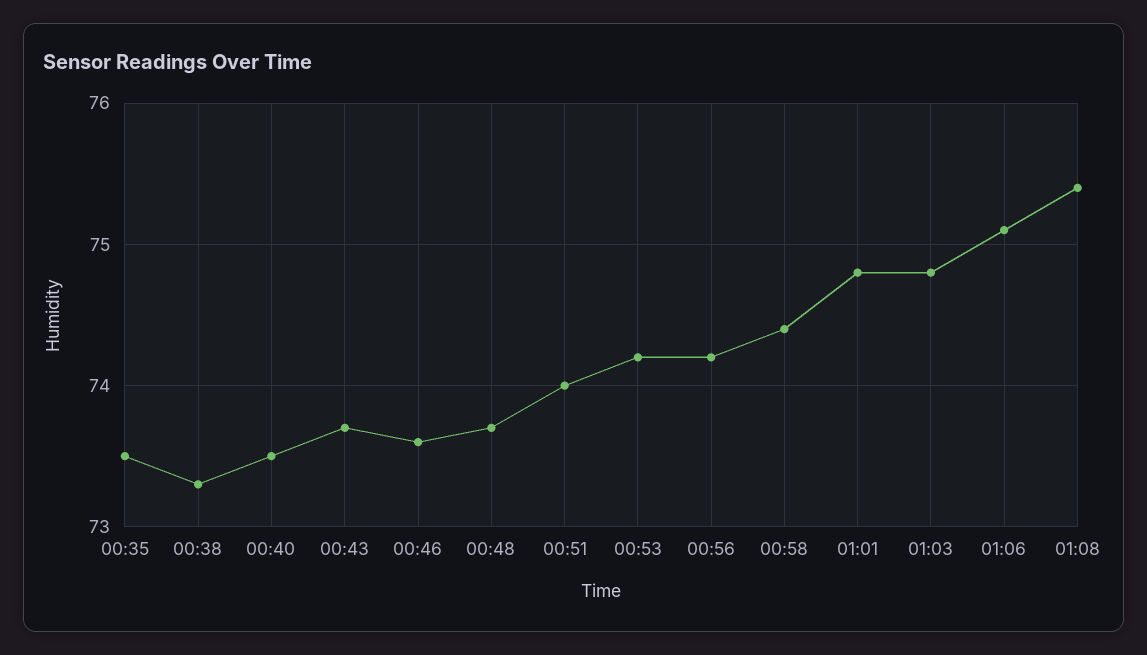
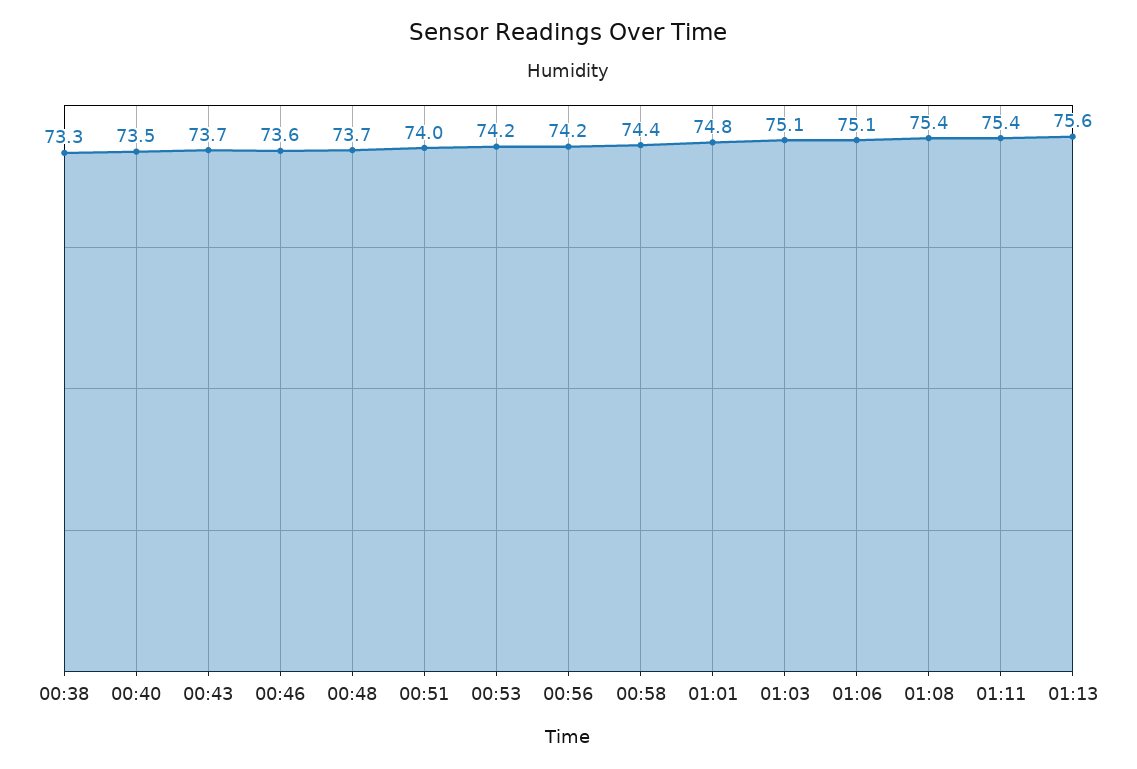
00:35: 73.5 -> none
01:03: 74.8 -> 75.1
01:11: none -> 75.4
01:13: none -> 75.6

